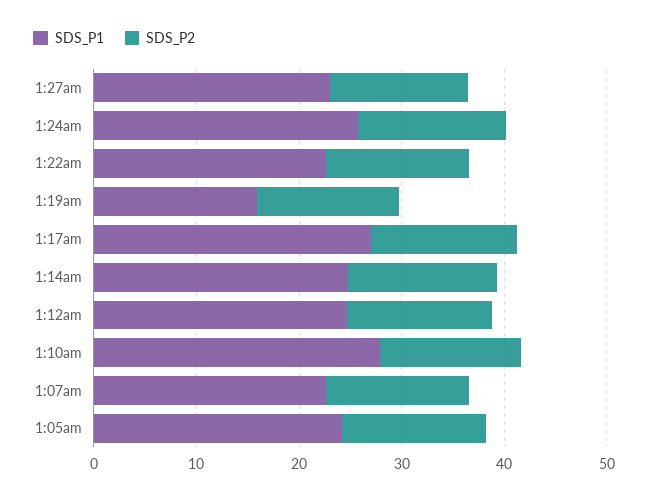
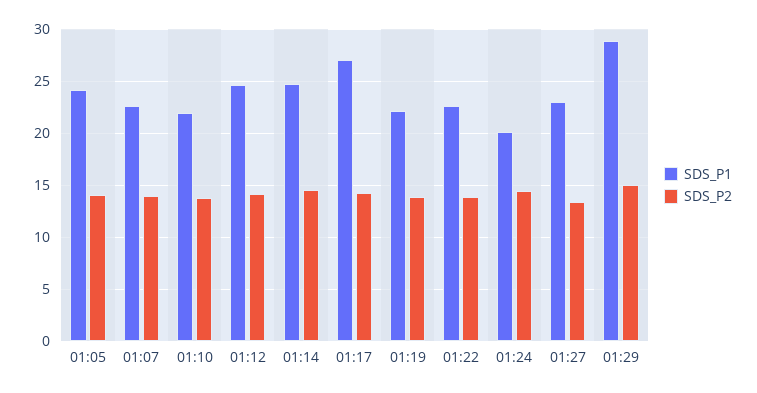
SDS_P1, 1:24am: 26 -> 20
SDS_P1, 1:19am: 16 -> 22
SDS_P1, 1:10am: 28 -> 22
SDS_P1, 01:29: none -> 29
SDS_P2, 01:29: none -> 15

